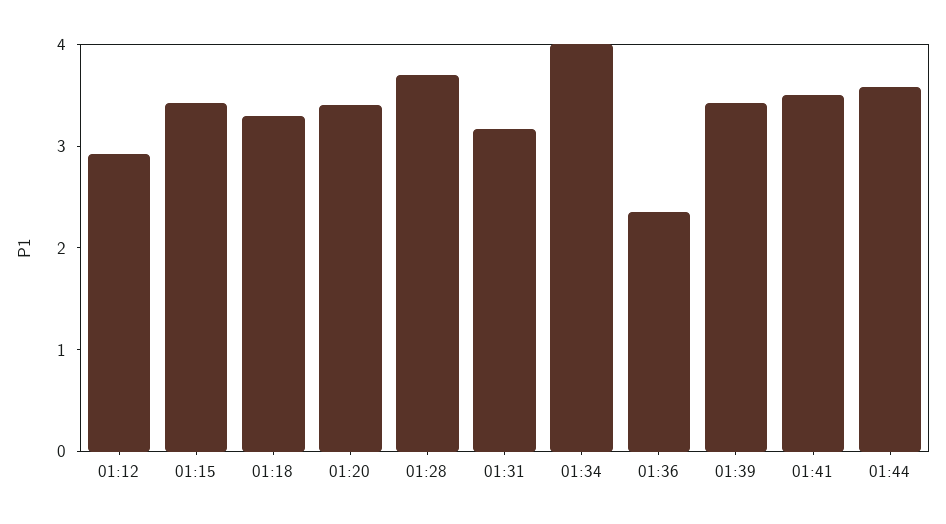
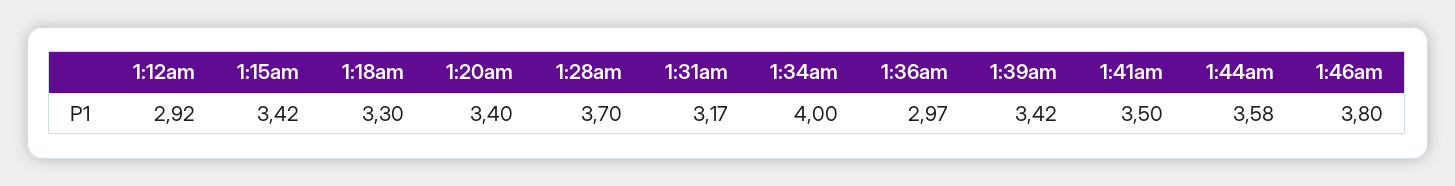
01:36: 2.4 -> 2.97
1:46am: none -> 3.8

